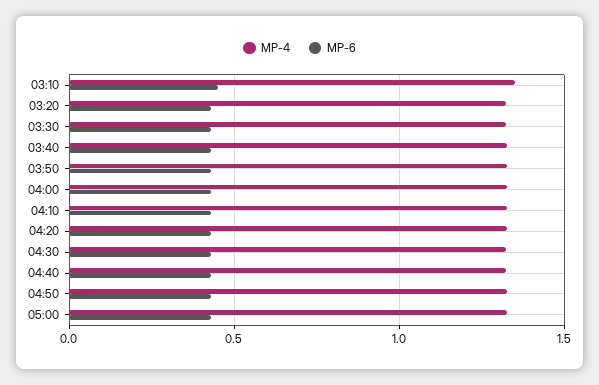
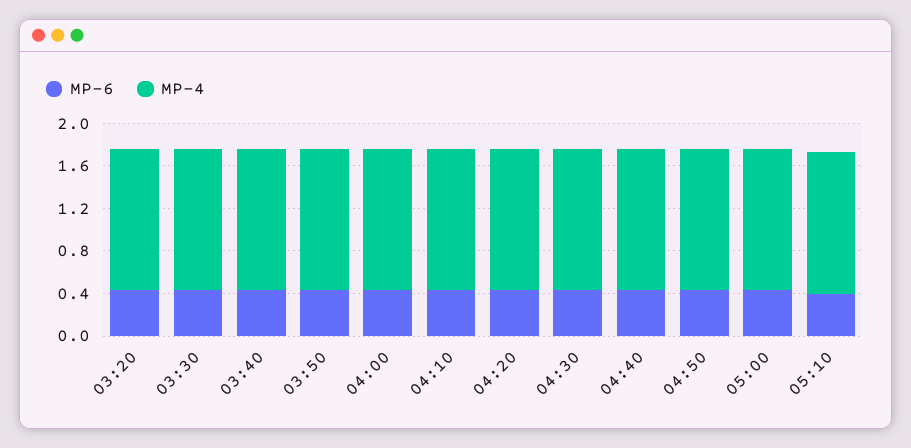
MP-4, 03:10: 1.35 -> none
MP-6, 03:10: 0.45 -> none
MP-6, 05:10: none -> 0.4
MP-4, 05:10: none -> 1.3

